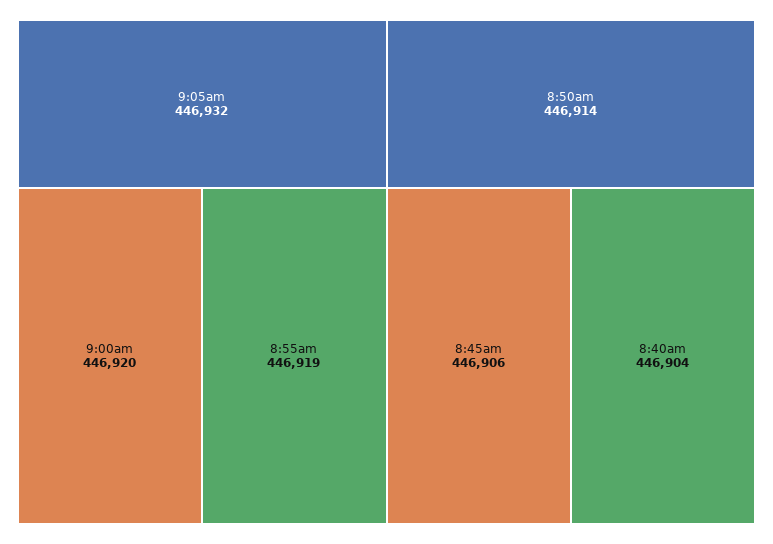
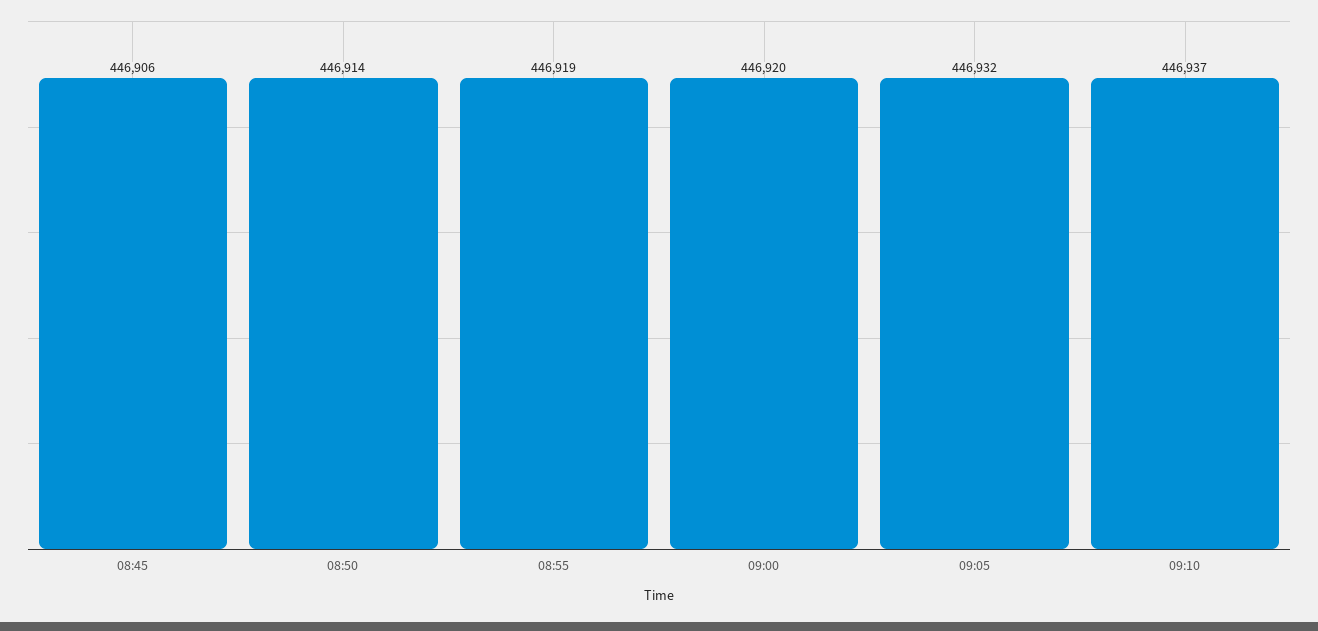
8:40am: 446904 -> none
09:10: none -> 446937

